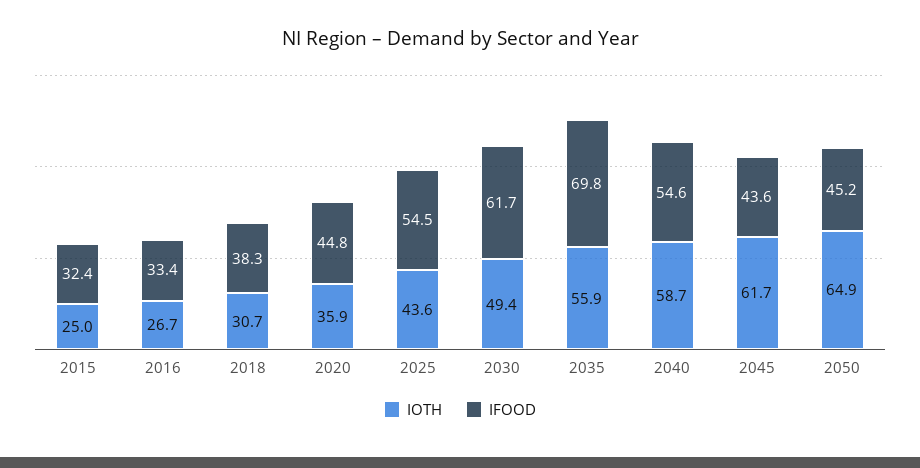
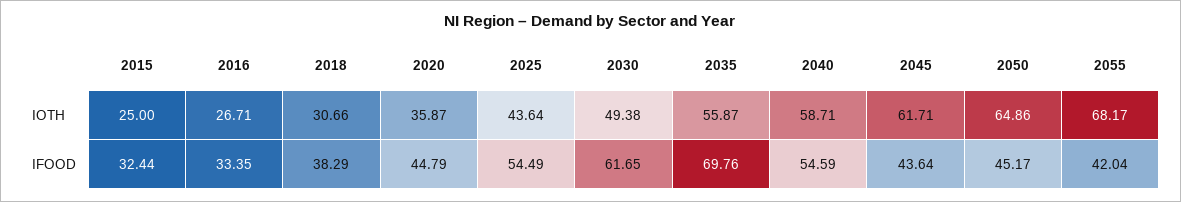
IOTH, 2055: none -> 68.17
IFOOD, 2055: none -> 42.04

